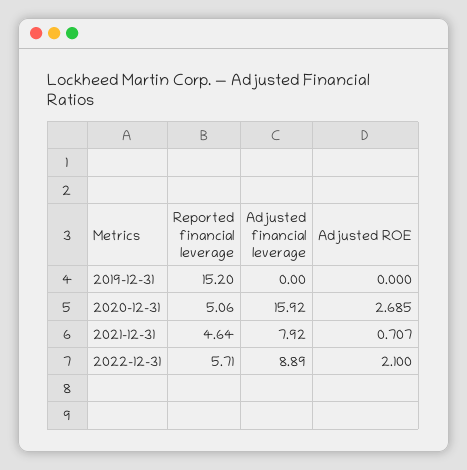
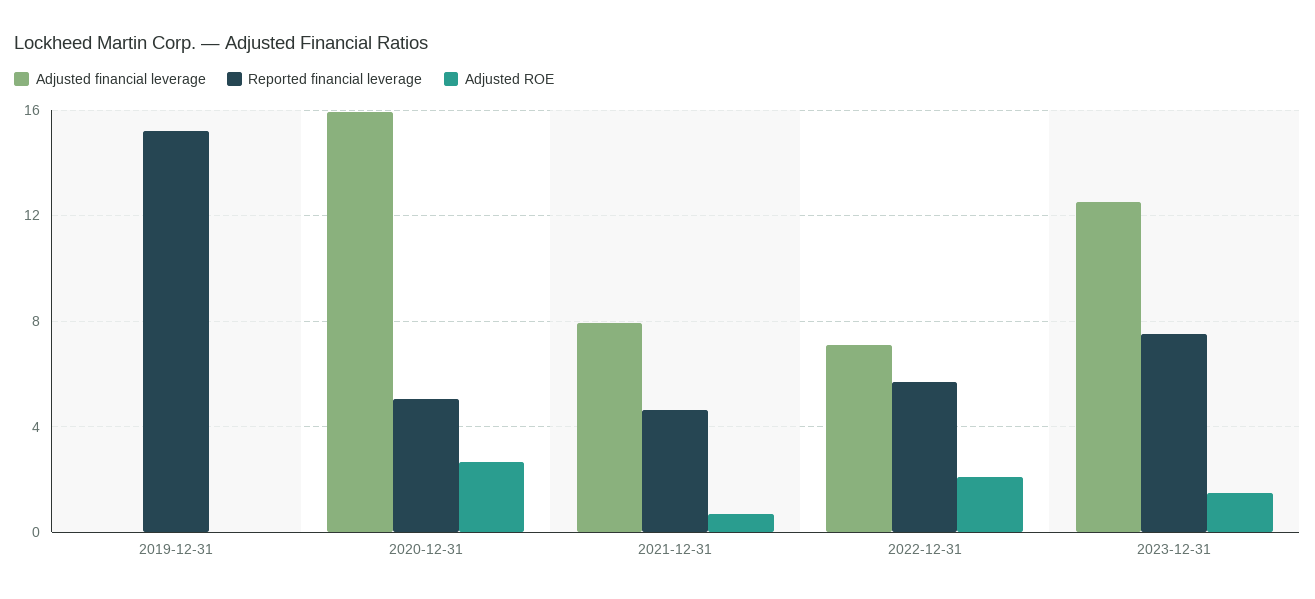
Adjusted financial leverage, 2022-12-31: 8.89 -> 7
Adjusted financial leverage, 2023-12-31: none -> 12.5
Reported financial leverage, 2023-12-31: none -> 7.5
Adjusted ROE, 2023-12-31: none -> 1.5

